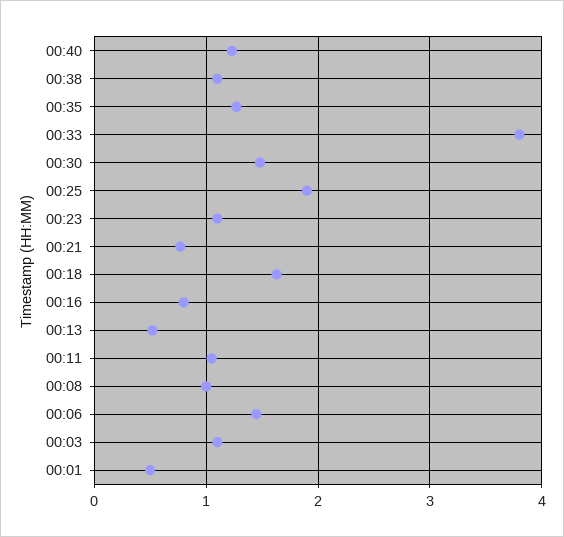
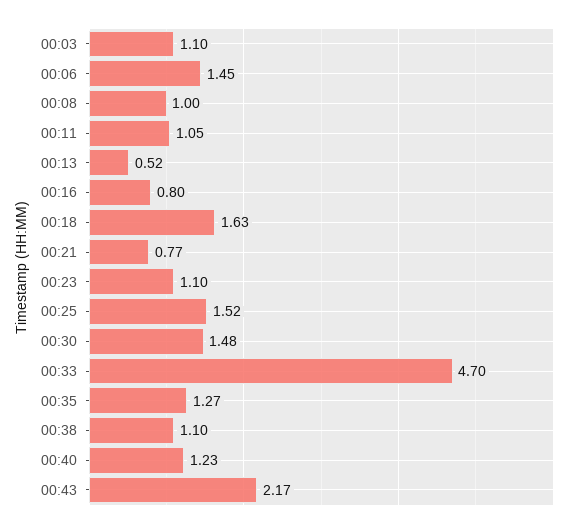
00:33: 3.8 -> 4.7
00:25: 1.9 -> 1.52
00:01: 0.5 -> none
00:43: none -> 2.17

